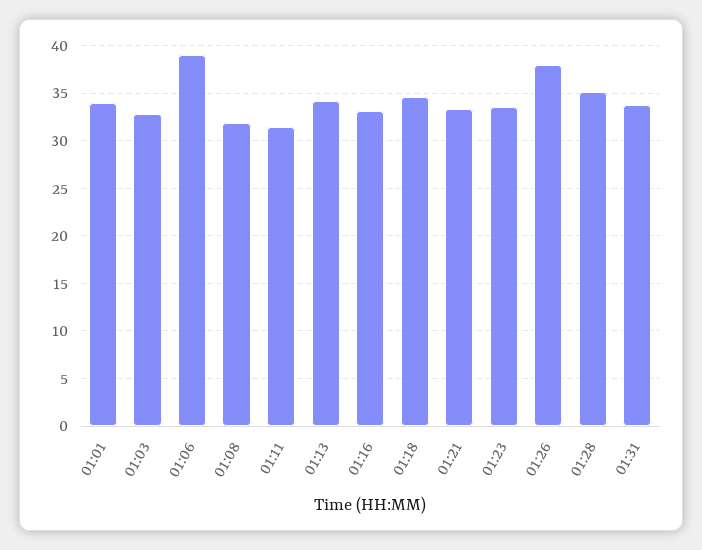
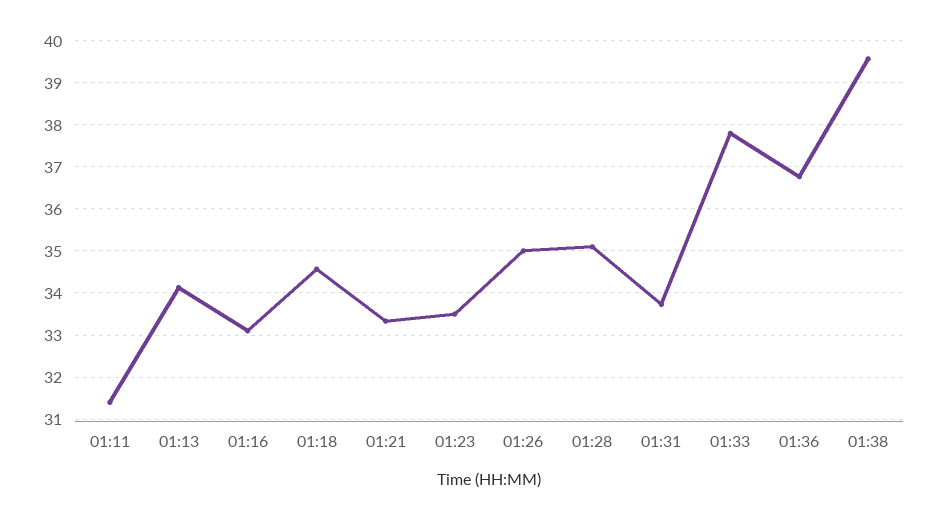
01:01: 34 -> none
01:03: 33 -> none
01:06: 39 -> none
01:08: 32 -> none
01:26: 38 -> 35
01:33: none -> 37.8
01:36: none -> 36.8
01:38: none -> 39.6

